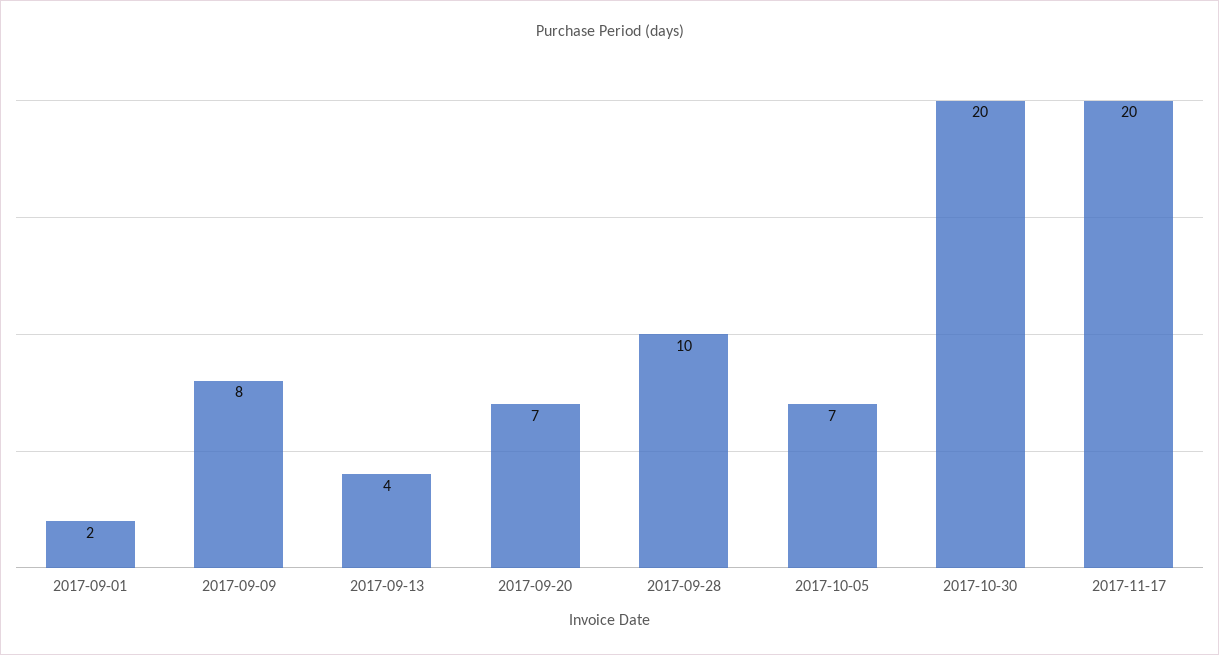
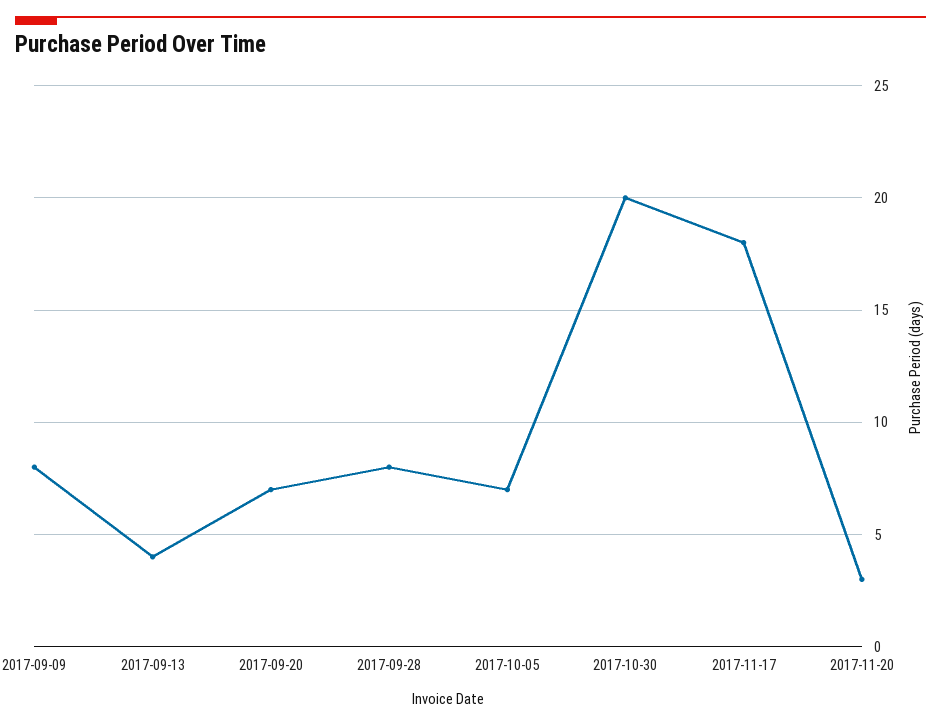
2017-09-01: 2 -> none
2017-09-28: 10 -> 8
2017-11-17: 20 -> 18
2017-11-20: none -> 3

